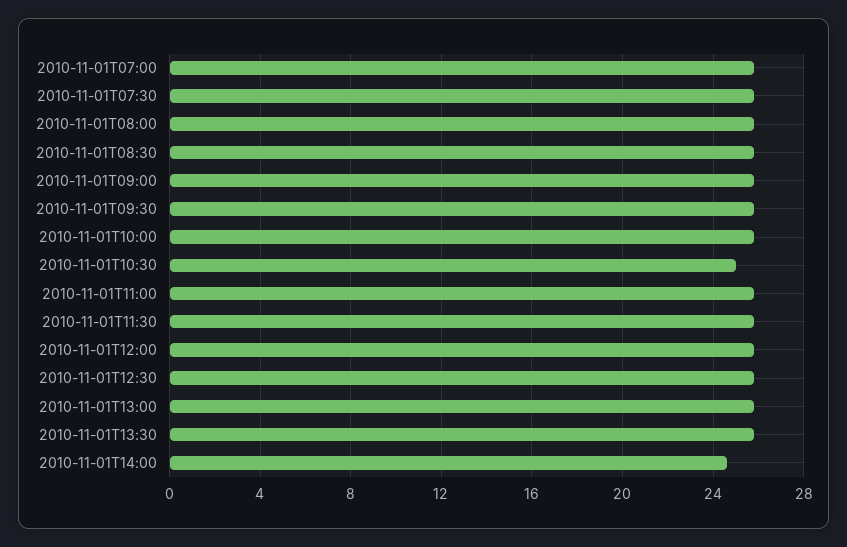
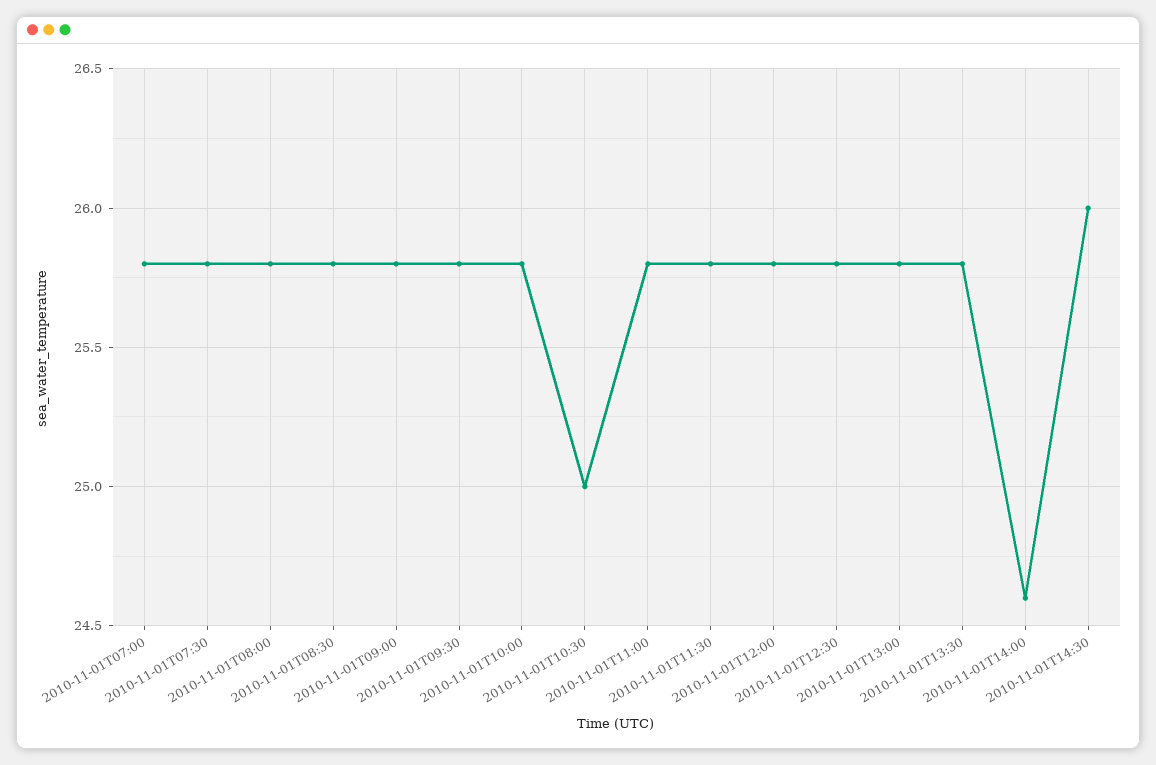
2010-11-01T14:30: none -> 26

